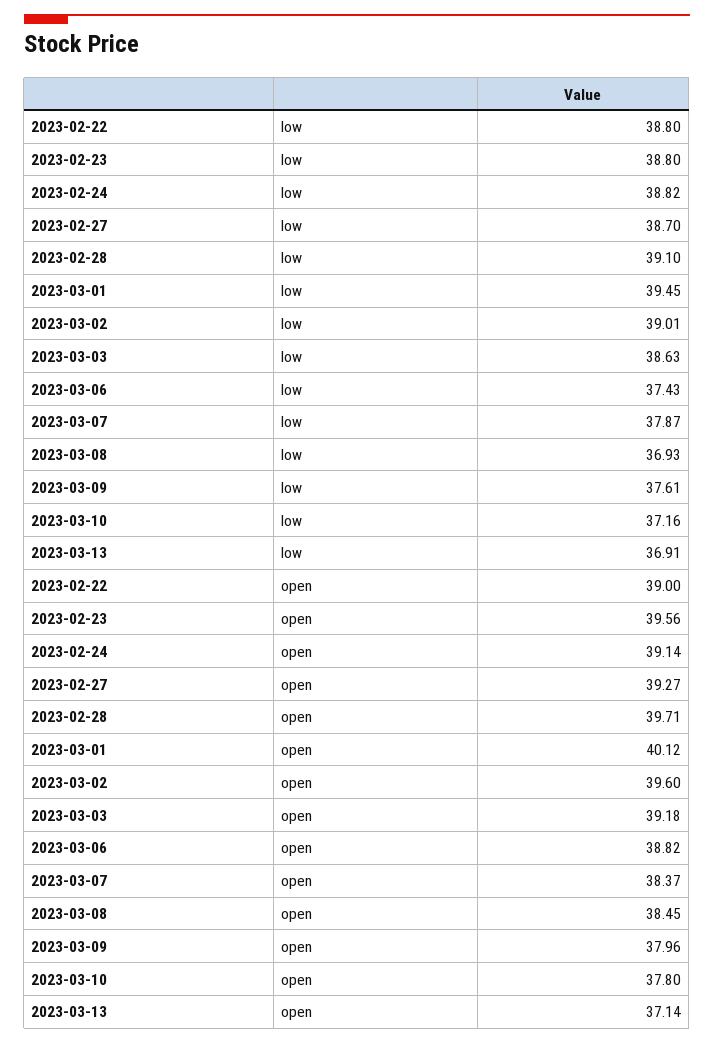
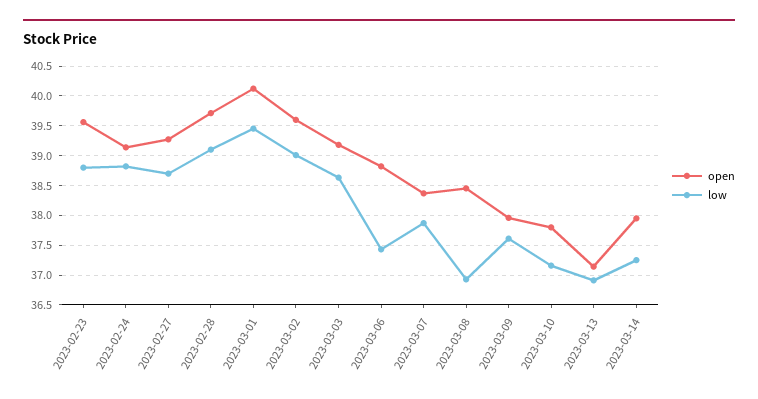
low, 2023-02-22: 38.8 -> none
open, 2023-02-22: 39 -> none
open, 2023-03-14: none -> 38
low, 2023-03-14: none -> 37.25

